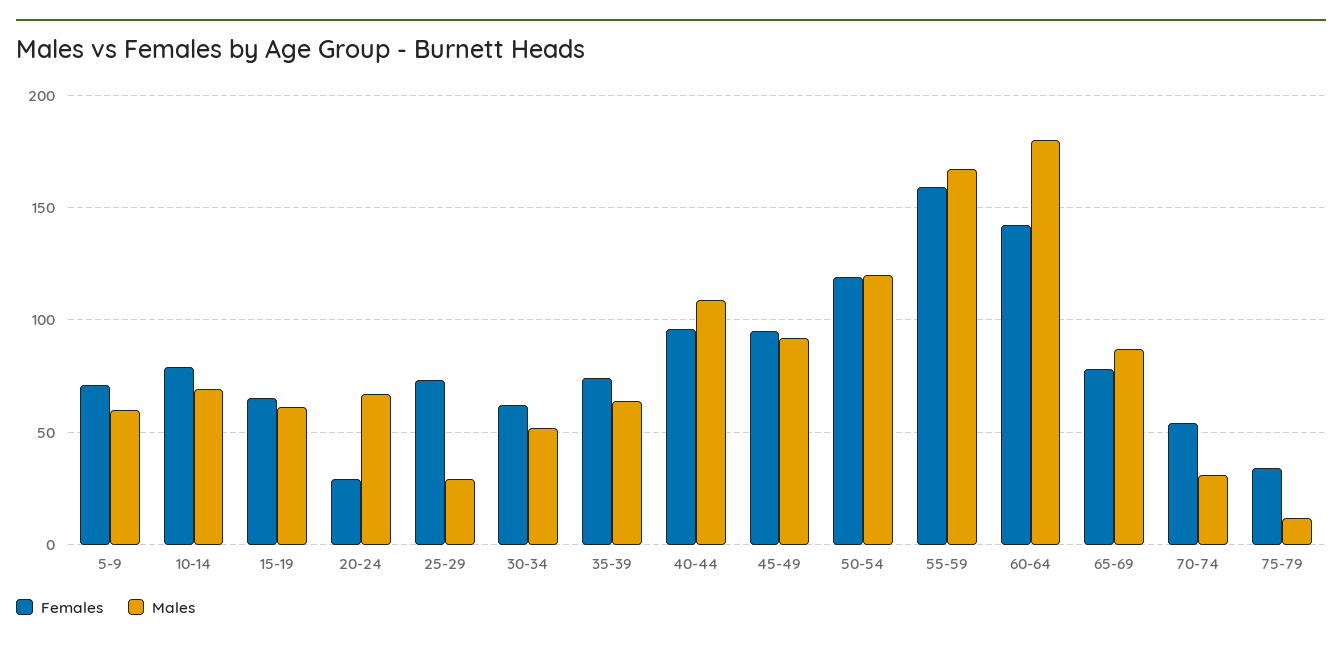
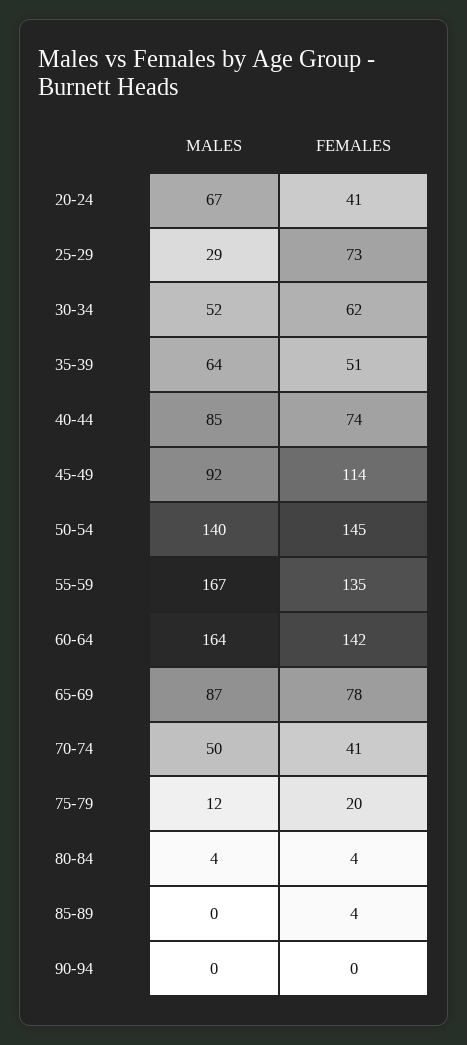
Females, 5-9: 70 -> none
Males, 5-9: 60 -> none
Females, 10-14: 80 -> none
Males, 10-14: 70 -> none
Females, 15-19: 65 -> none
Males, 15-19: 60 -> none
Females, 20-24: 30 -> 41
Females, 35-39: 75 -> 51
Females, 40-44: 95 -> 74
Males, 40-44: 110 -> 85
Females, 45-49: 95 -> 114
Females, 50-54: 120 -> 145
Males, 50-54: 120 -> 140
Females, 55-59: 160 -> 135
Males, 60-64: 180 -> 164
Females, 70-74: 55 -> 41
Males, 70-74: 30 -> 50
Females, 75-79: 35 -> 20
Males, 80-84: none -> 4
Females, 80-84: none -> 4
Males, 85-89: none -> 0
Females, 85-89: none -> 4
Males, 90-94: none -> 0
Females, 90-94: none -> 0

